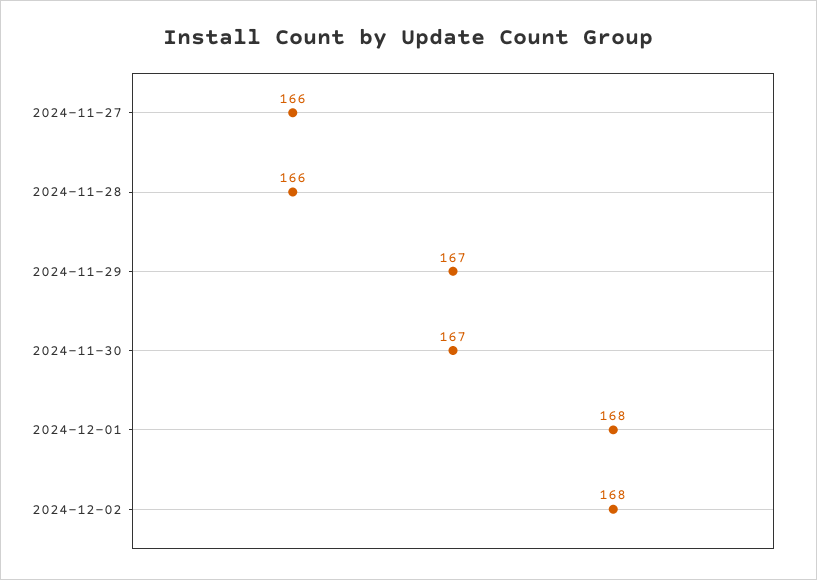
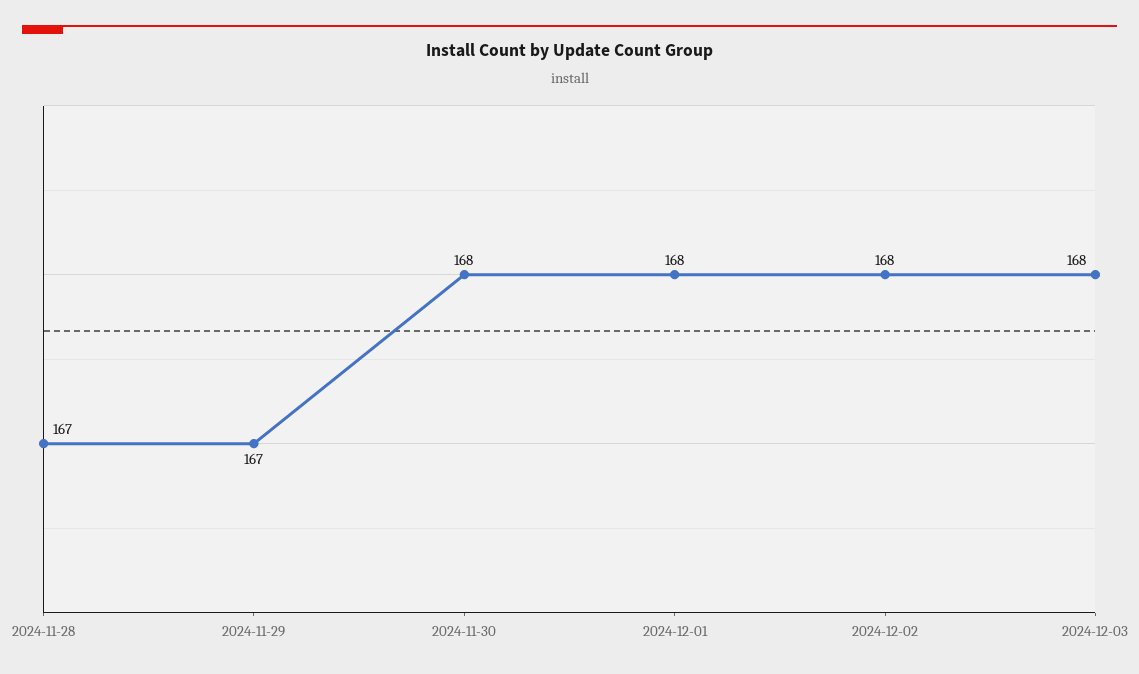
2024-11-27: 166 -> none
2024-11-28: 166 -> 167
2024-11-30: 167 -> 168
2024-12-03: none -> 168

